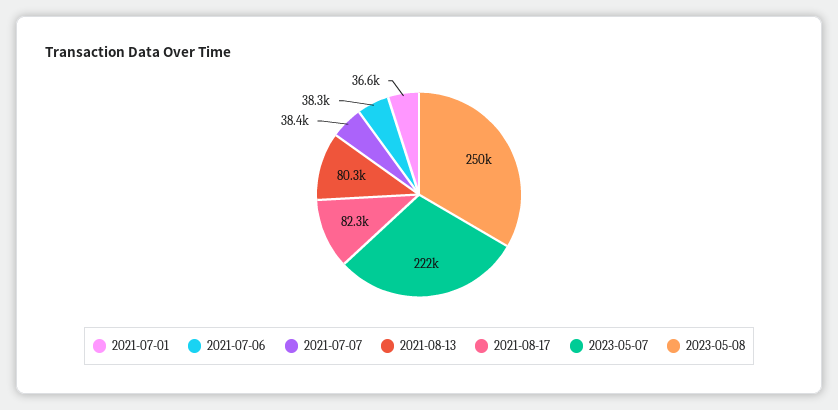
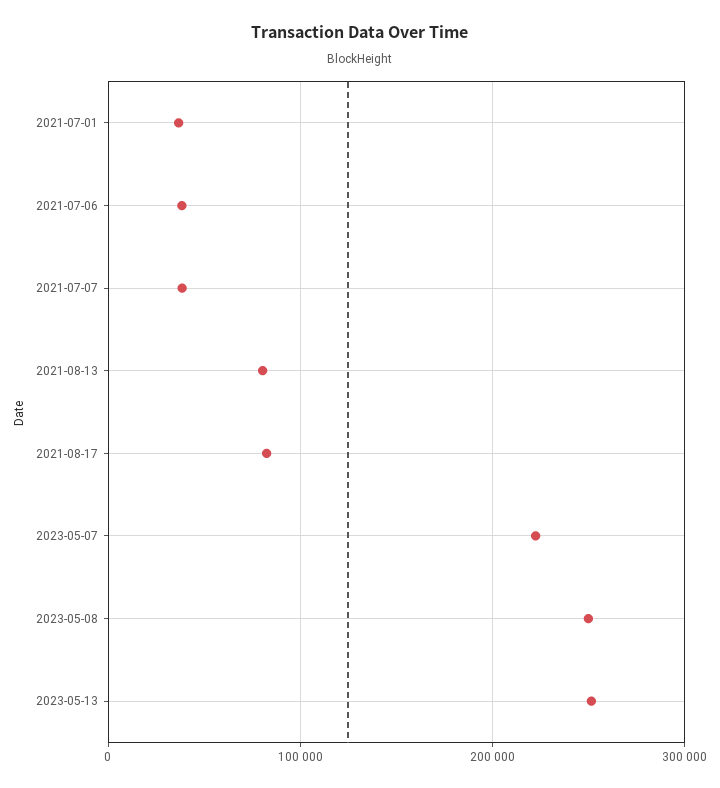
2023-05-13: none -> 250000

